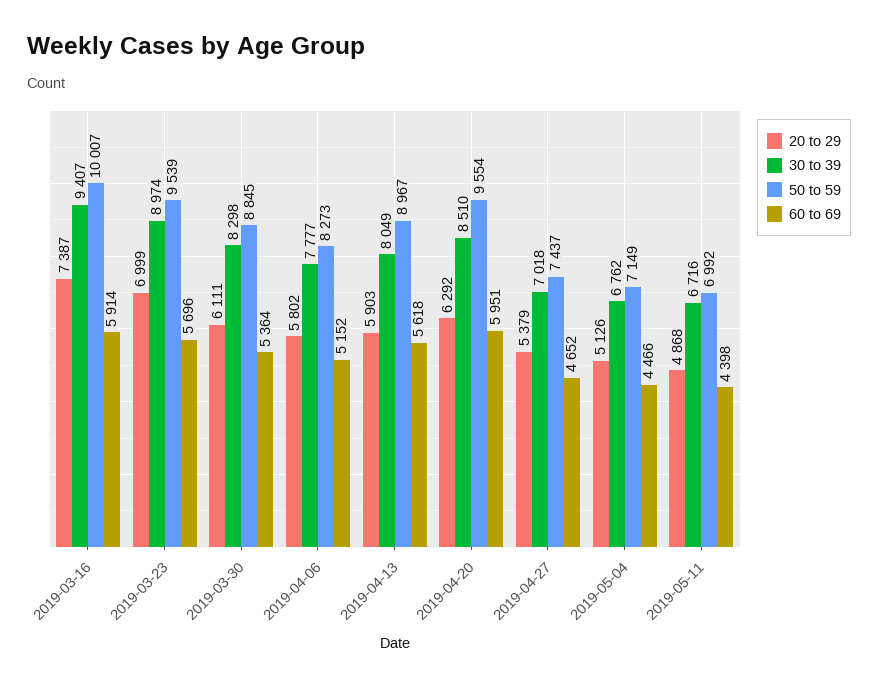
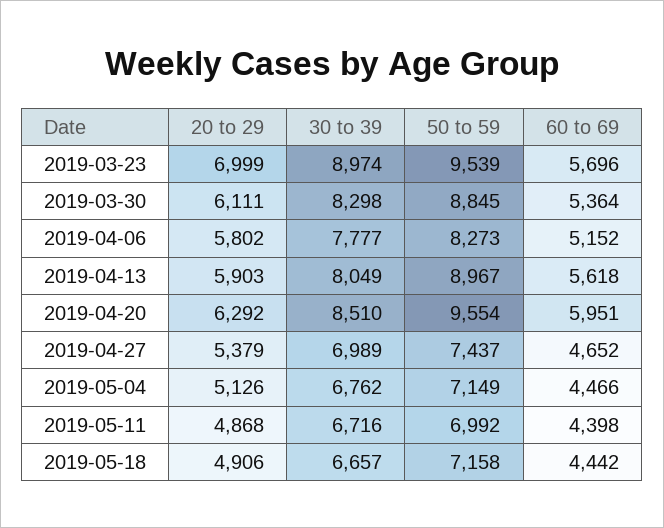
20 to 29, 2019-03-16: 7387 -> none
30 to 39, 2019-03-16: 9407 -> none
50 to 59, 2019-03-16: 10007 -> none
60 to 69, 2019-03-16: 5914 -> none
30 to 39, 2019-04-27: 7018 -> 6989
20 to 29, 2019-05-18: none -> 4906
30 to 39, 2019-05-18: none -> 6657
50 to 59, 2019-05-18: none -> 7158
60 to 69, 2019-05-18: none -> 4442

